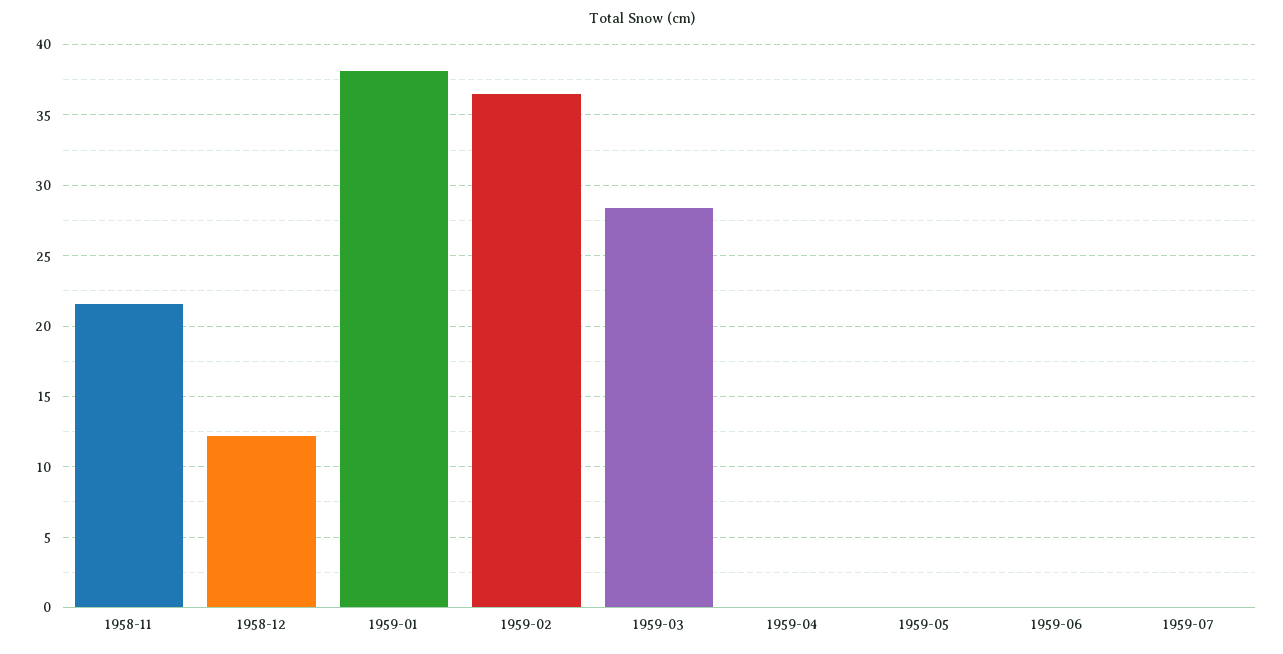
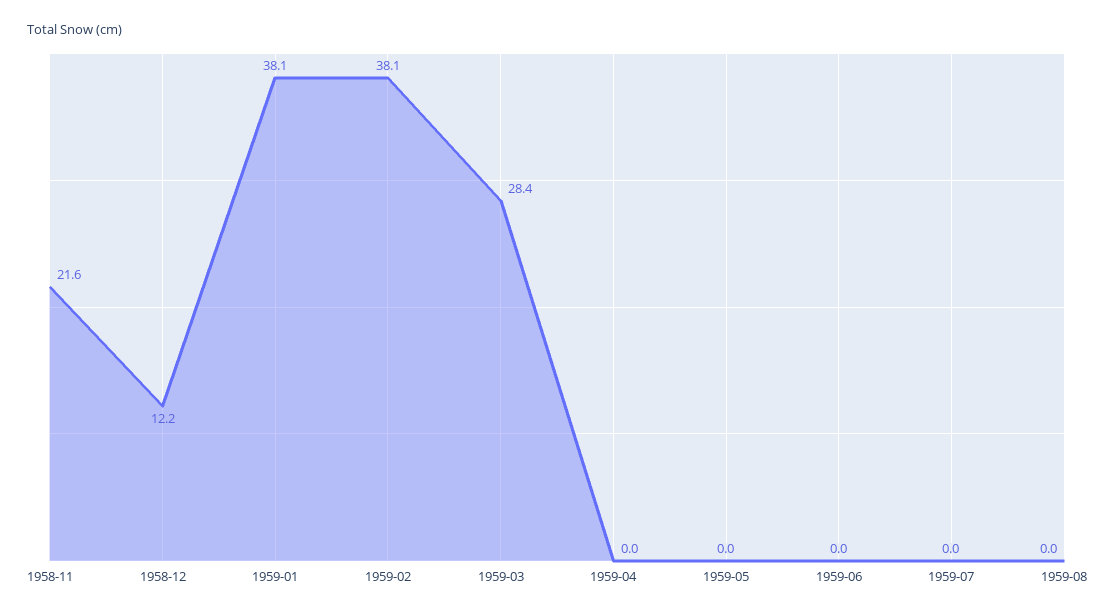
1959-02: 36.5 -> 38.1
1959-08: none -> 0

